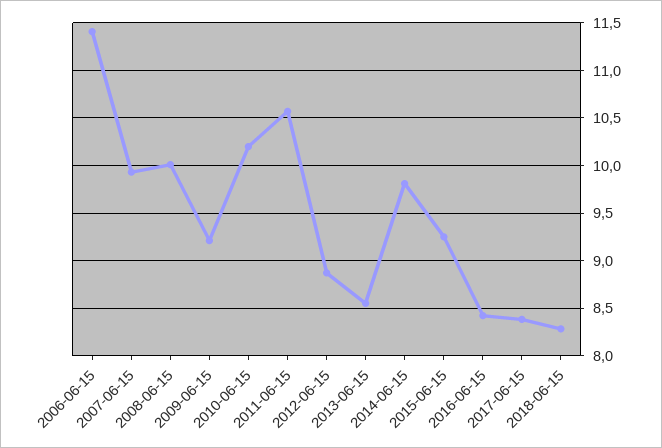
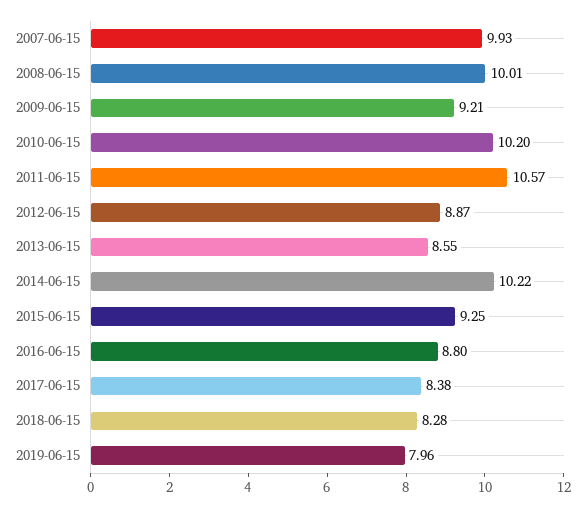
2006-06-15: 11.4 -> none
2014-06-15: 9.8 -> 10.22
2016-06-15: 8.4 -> 8.8
2019-06-15: none -> 7.96

